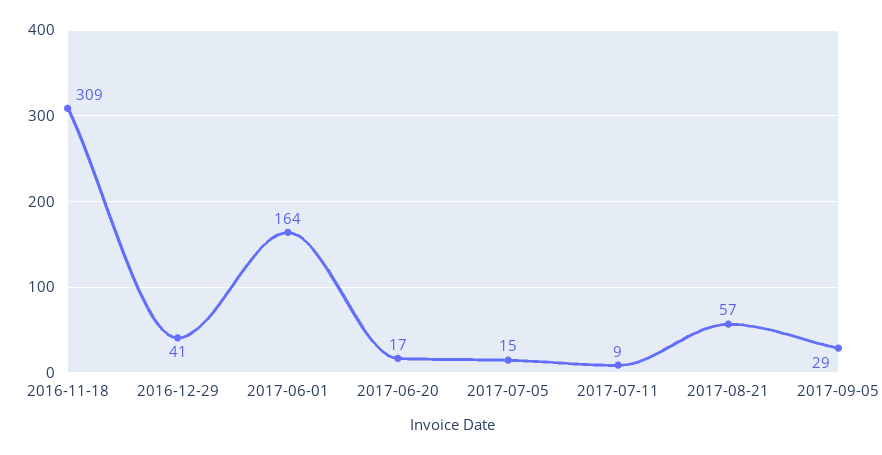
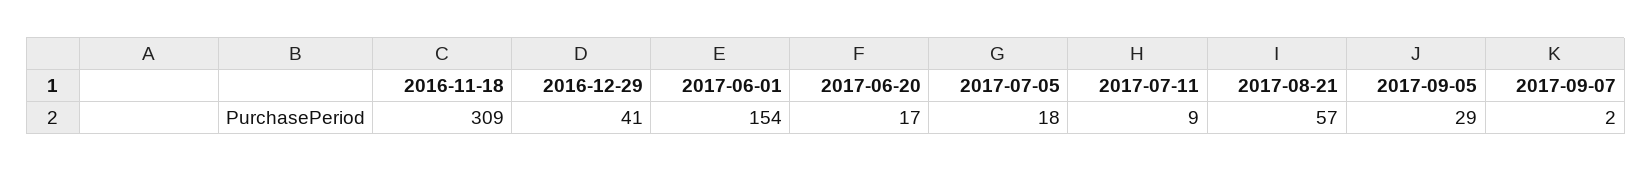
2017-06-01: 164 -> 154
2017-07-05: 15 -> 18
2017-09-07: none -> 2

